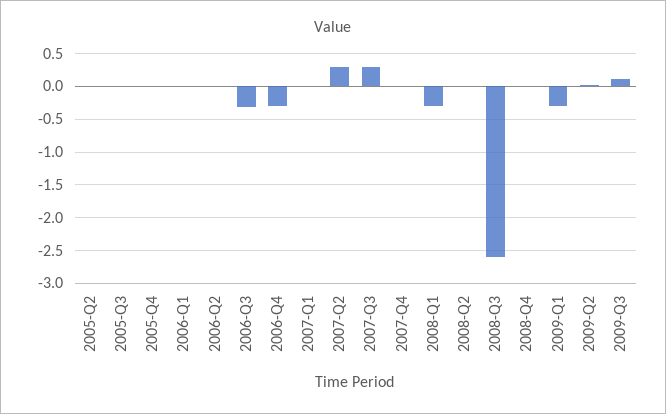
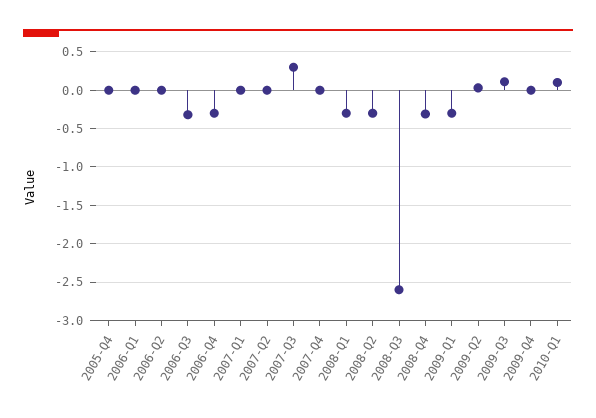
2005-Q2: 0 -> none
2005-Q3: 0 -> none
2007-Q2: 0.3 -> 0
2008-Q2: 0 -> -0.3
2008-Q4: 0 -> -0.3
2009-Q4: none -> 0
2010-Q1: none -> 0.1

